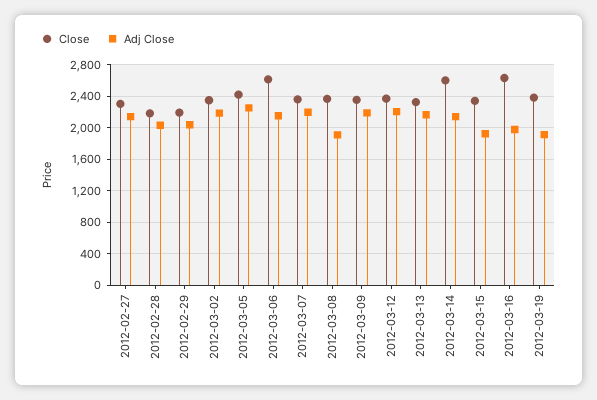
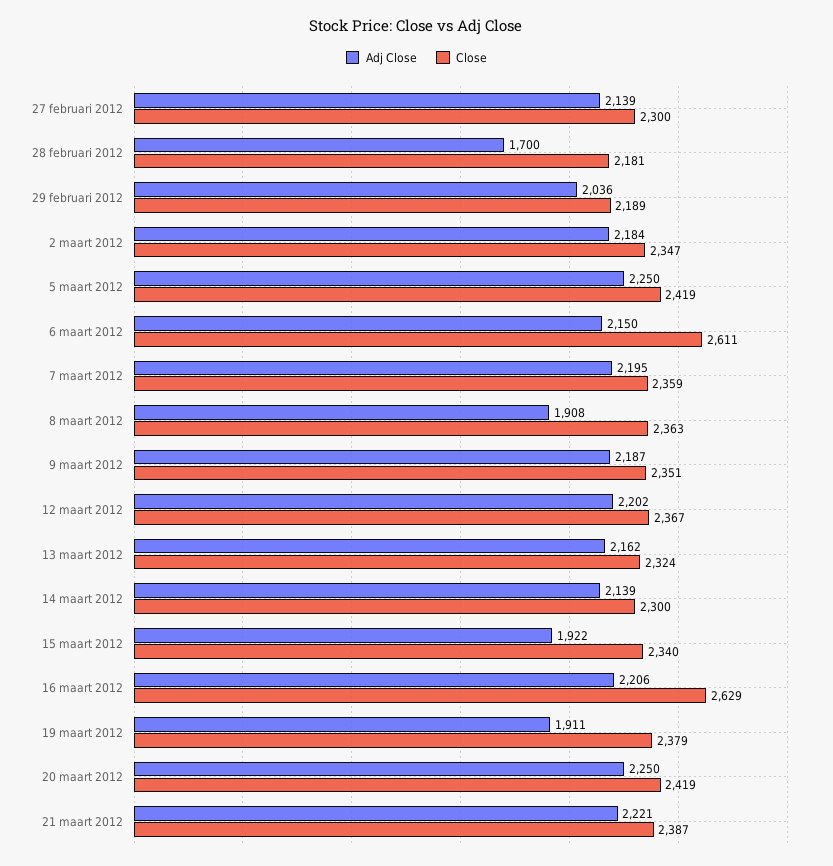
Adj Close, 2012-02-28: 2000 -> 1700
Close, 2012-03-14: 2600 -> 2300
Adj Close, 2012-03-16: 2000 -> 2206
Adj Close, 20 maart 2012: none -> 2250
Close, 20 maart 2012: none -> 2419
Adj Close, 21 maart 2012: none -> 2221
Close, 21 maart 2012: none -> 2387

